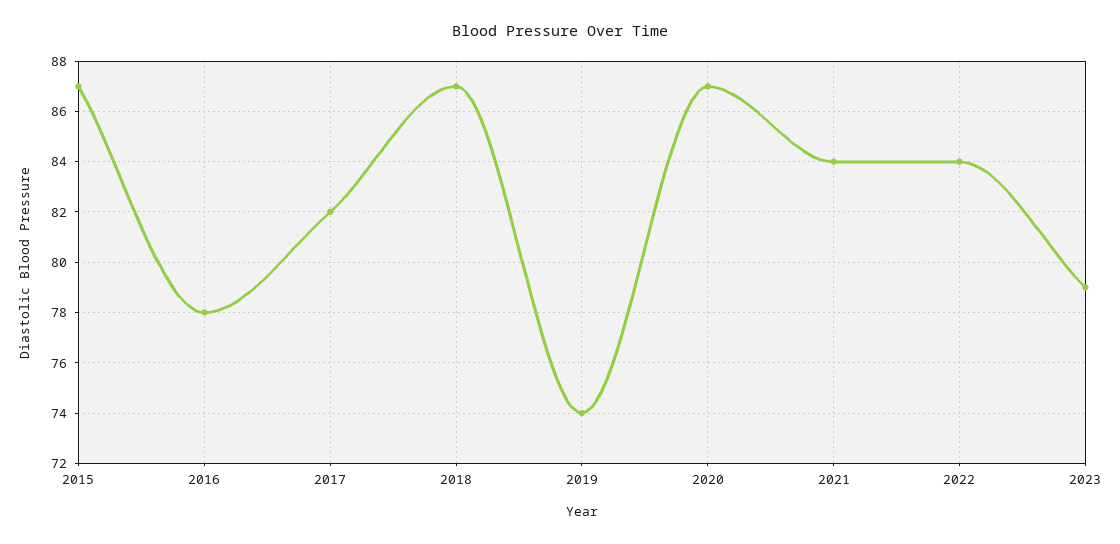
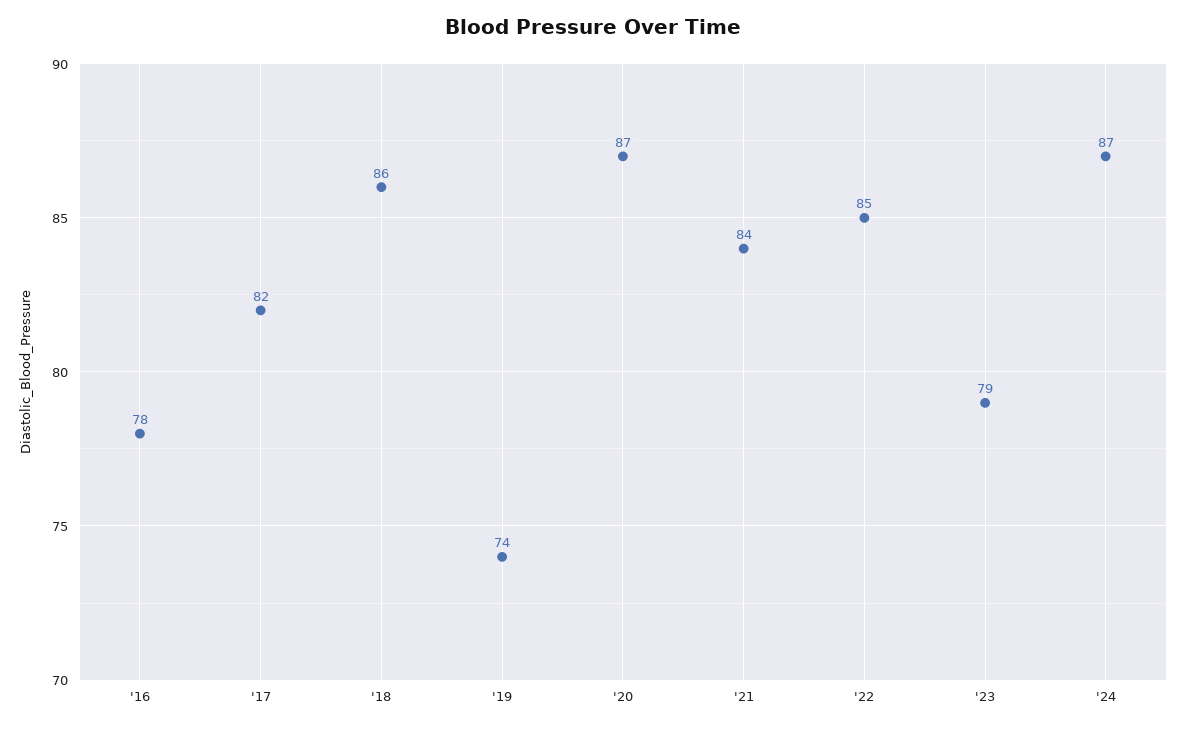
2015: 87 -> none
2018: 87 -> 86
2022: 84 -> 85
'24: none -> 87

